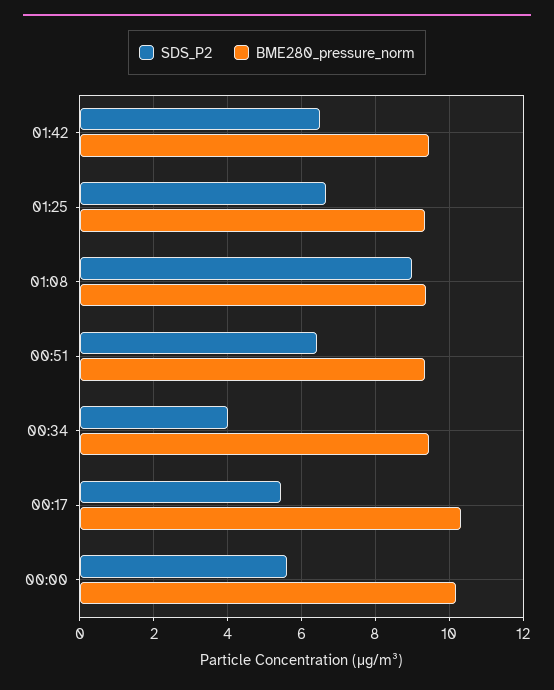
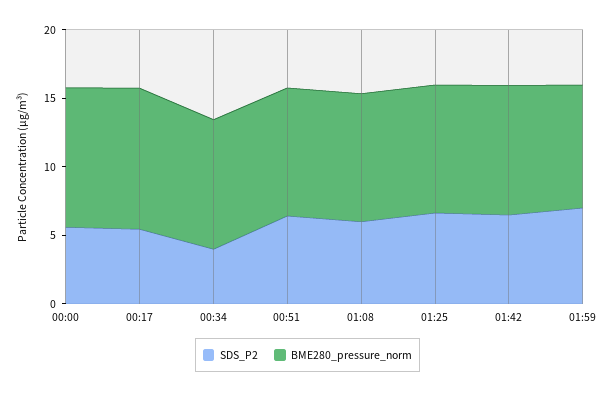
SDS_P2, 01:08: 9 -> 6
SDS_P2, 01:59: none -> 7
BME280_pressure_norm, 01:59: none -> 9

